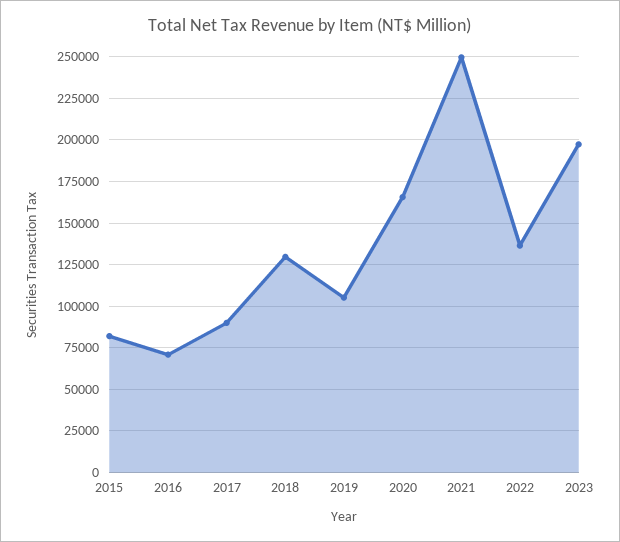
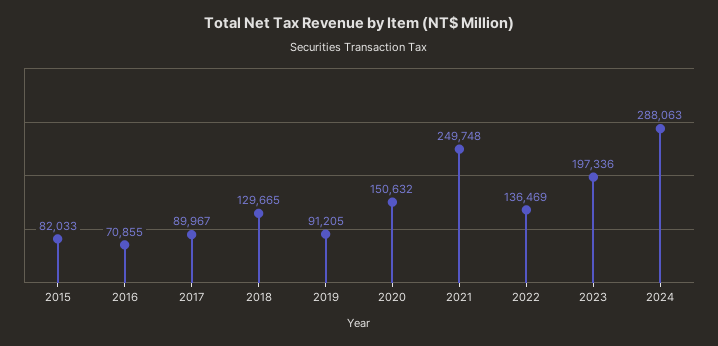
2019: 105000 -> 91205
2020: 165000 -> 150632
2024: none -> 288063

